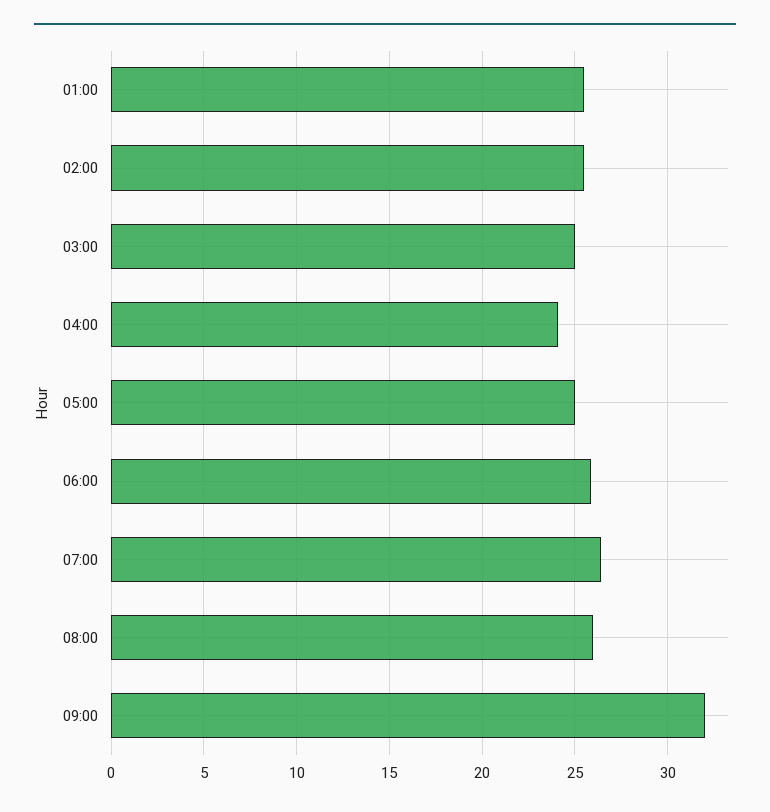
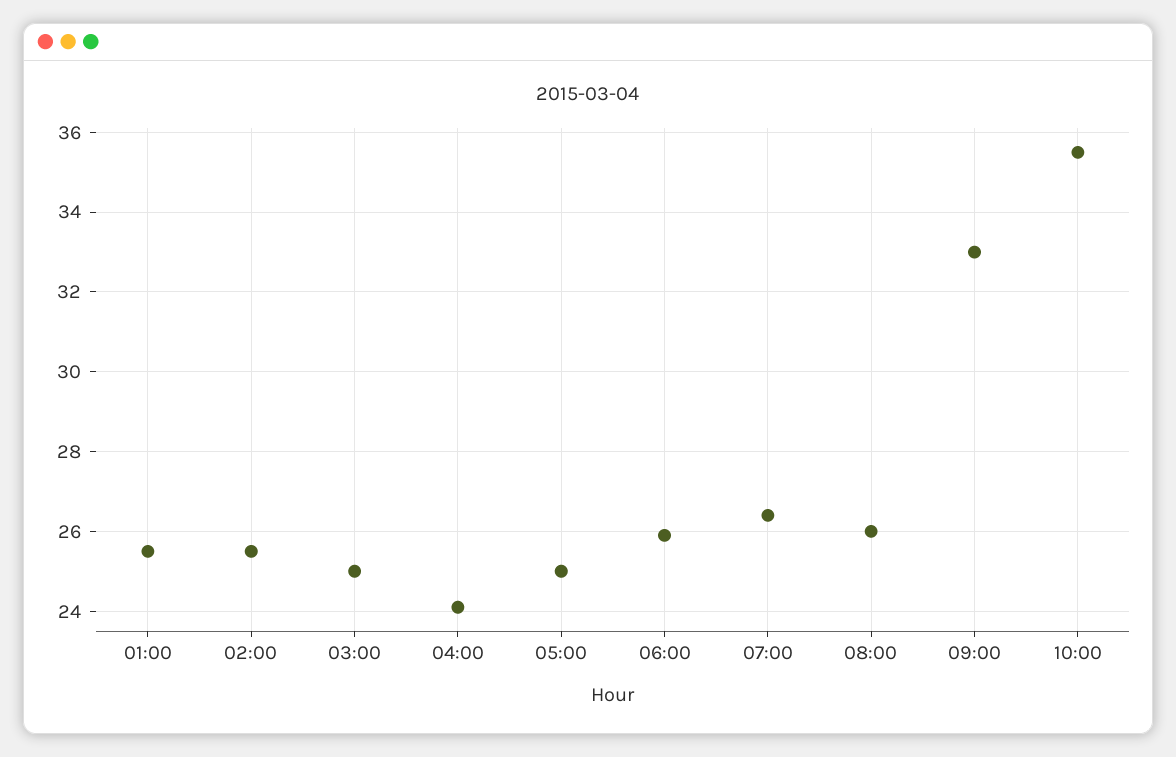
09:00: 32 -> 33
10:00: none -> 35.5

